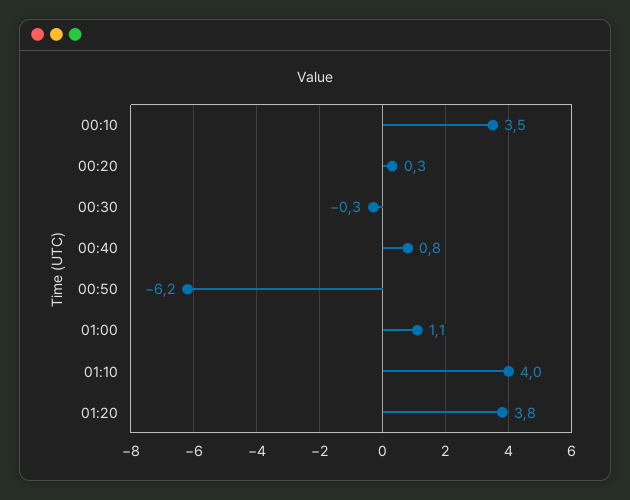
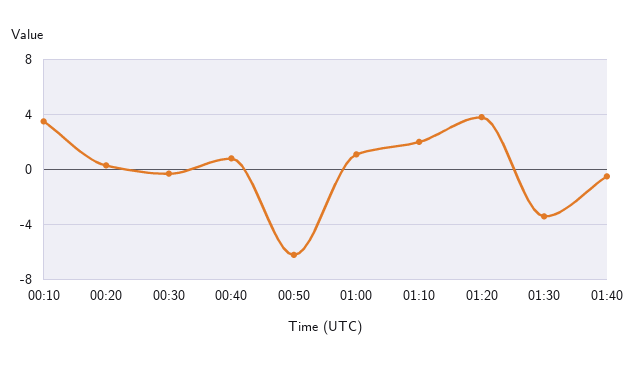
01:10: 4 -> 2
01:30: none -> -3.5
01:40: none -> -0.5

